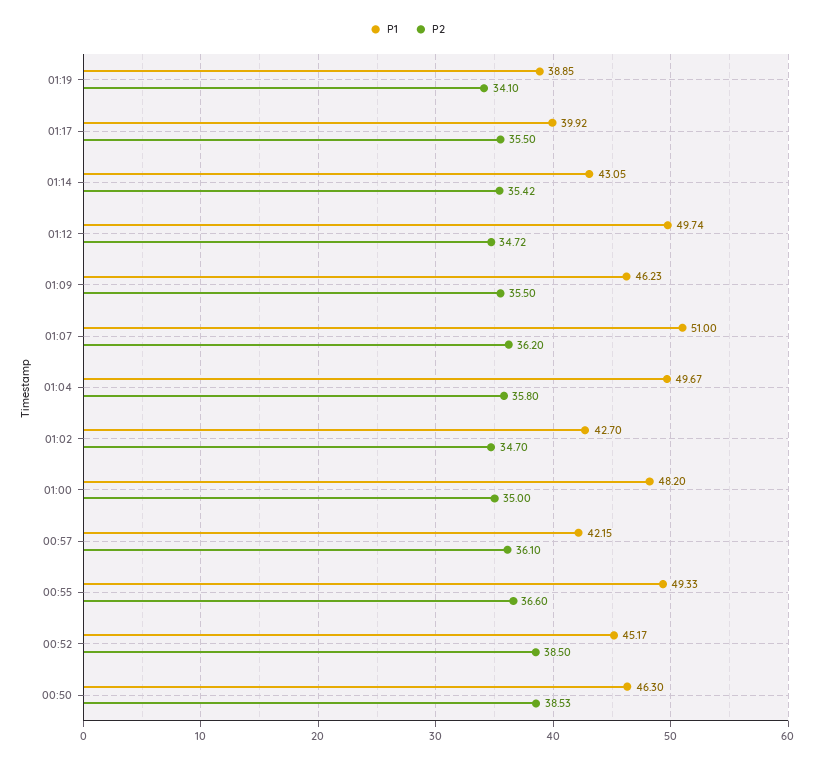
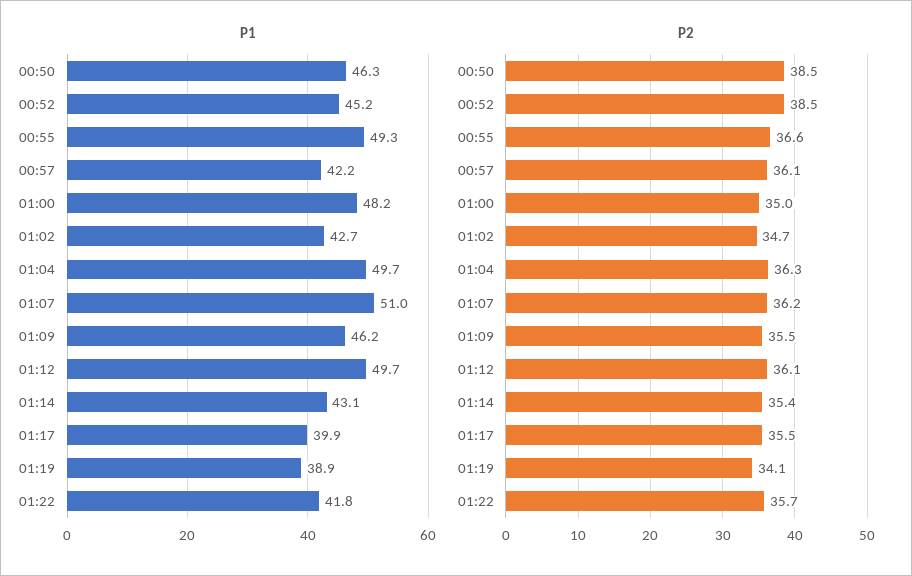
P2, 01:12: 34.72 -> 36.1
P2, 01:04: 35.8 -> 36.3
P1, 01:22: none -> 41.8
P2, 01:22: none -> 35.7

